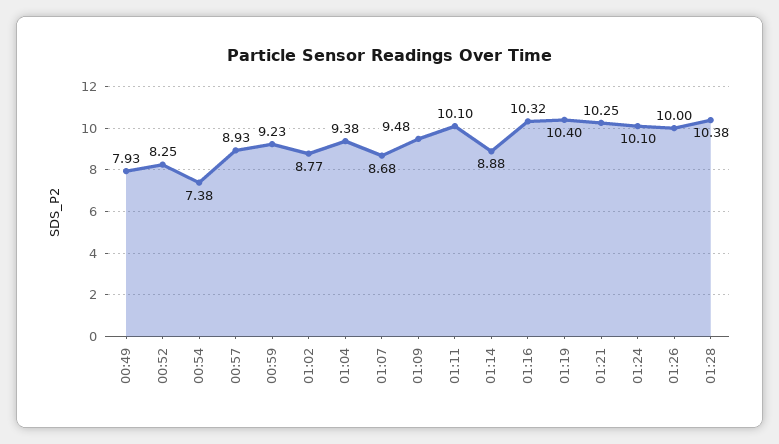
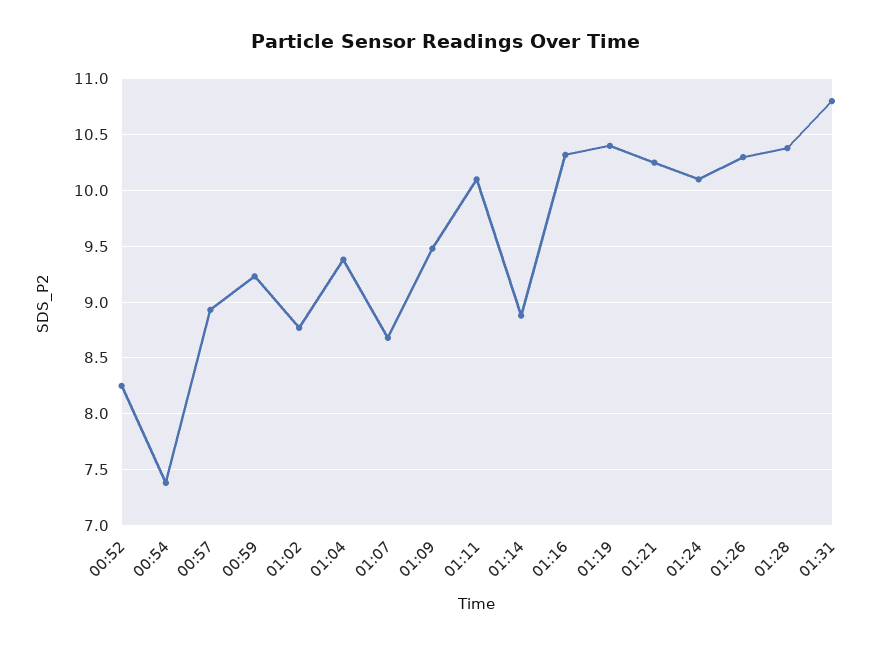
00:49: 7.93 -> none
01:26: 10 -> 10.3
01:31: none -> 10.8

